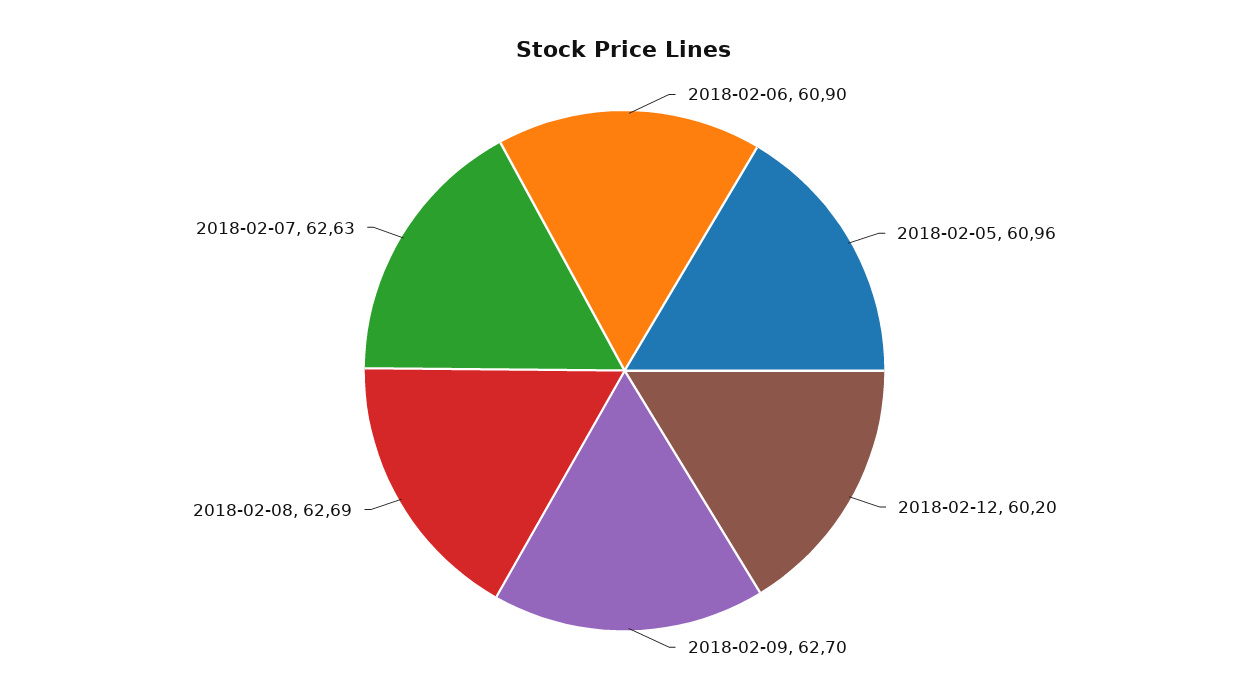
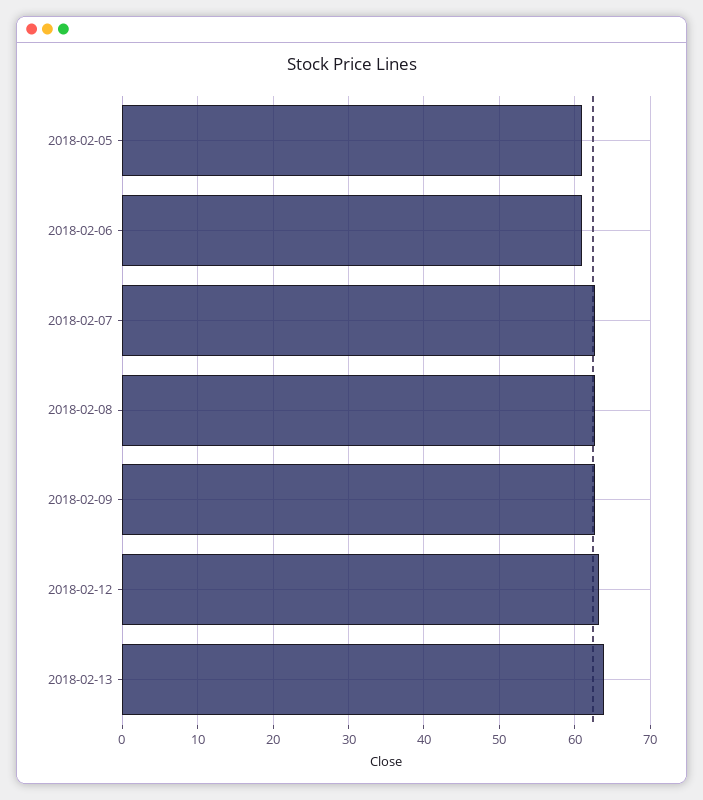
2018-02-12: 60.2 -> 63
2018-02-13: none -> 64

